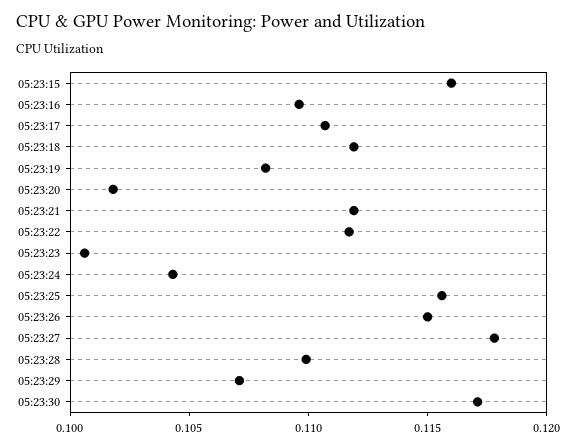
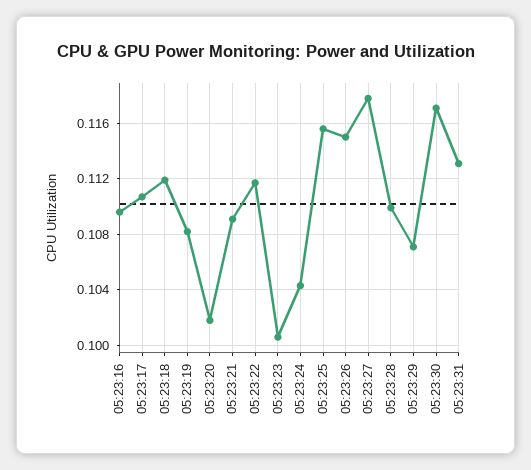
05:23:15: 0.116 -> none
05:23:21: 0.112 -> 0.109
05:23:31: none -> 0.113

